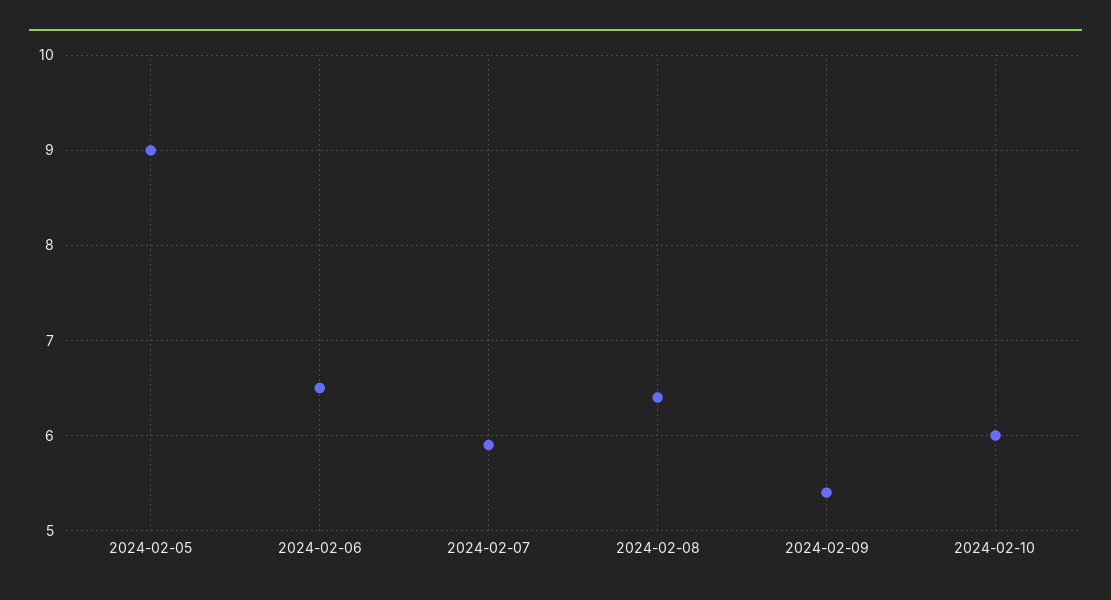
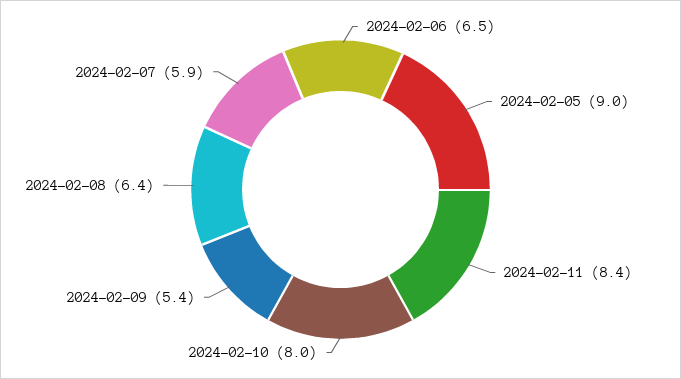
2024-02-10: 6 -> 8
2024-02-11: none -> 8.4

